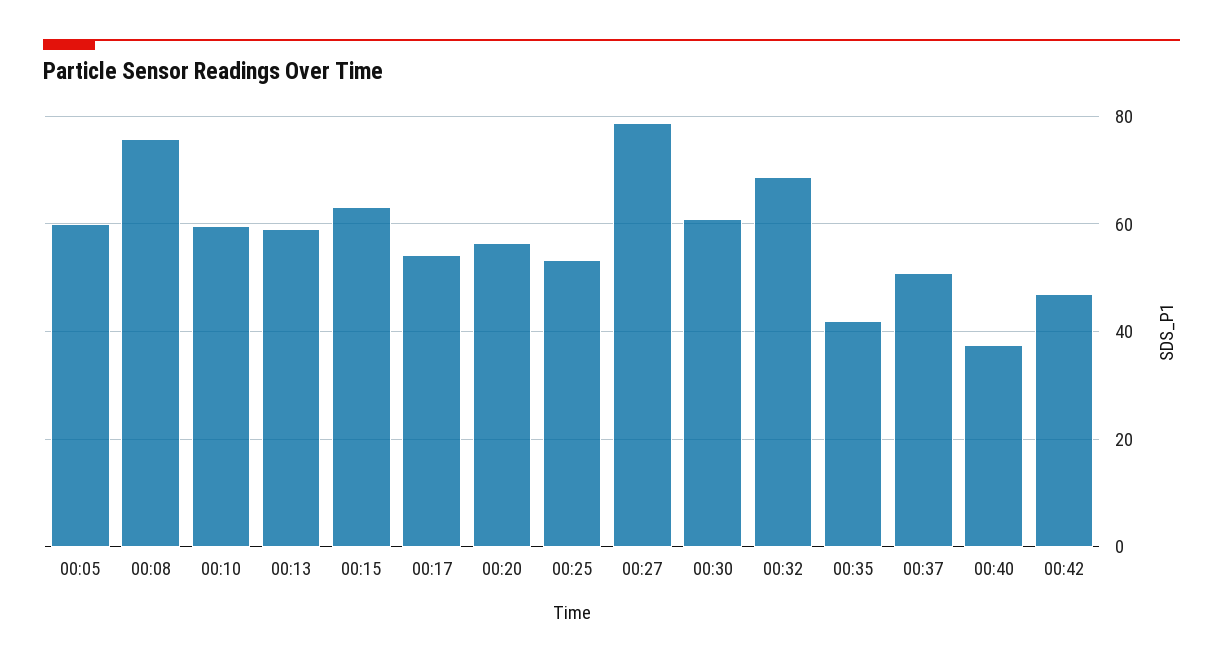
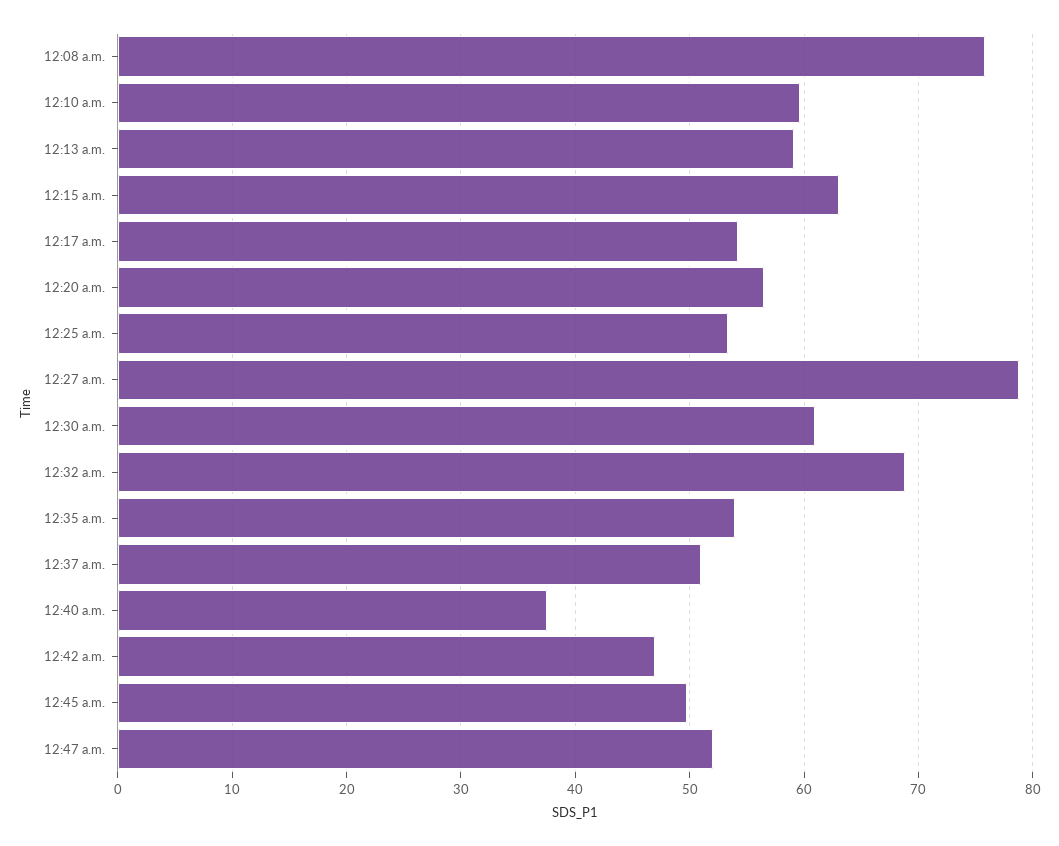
00:05: 60 -> none
00:35: 42 -> 54
12:45 a.m.: none -> 50
12:47 a.m.: none -> 52

